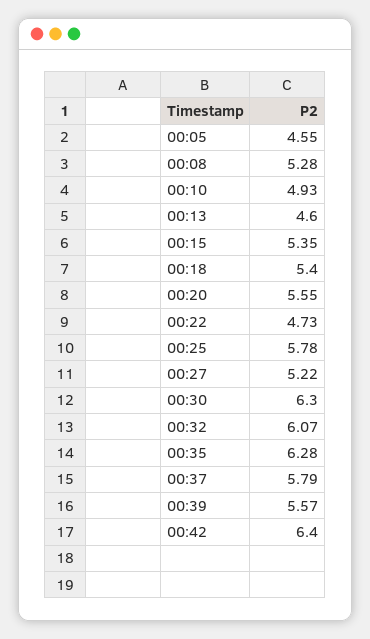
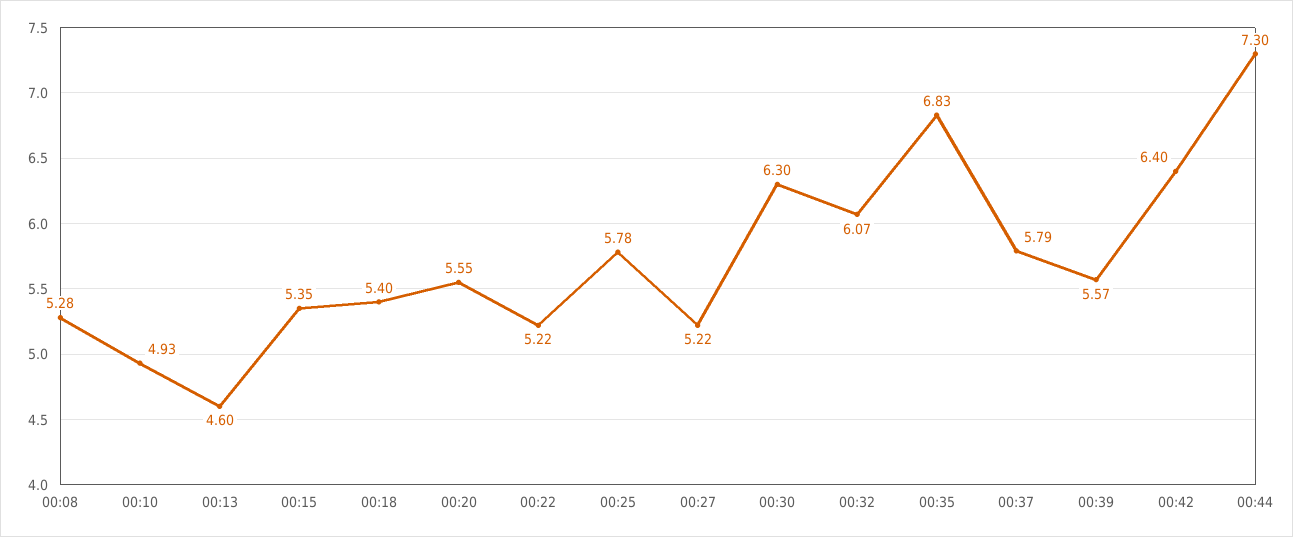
00:05: 4.55 -> none
00:22: 4.73 -> 5.22
00:35: 6.28 -> 6.83
00:44: none -> 7.3

